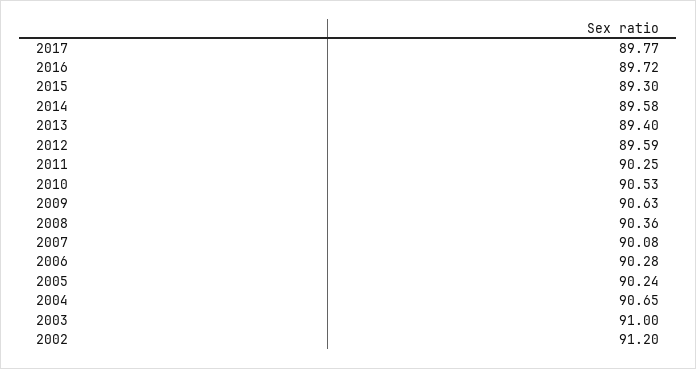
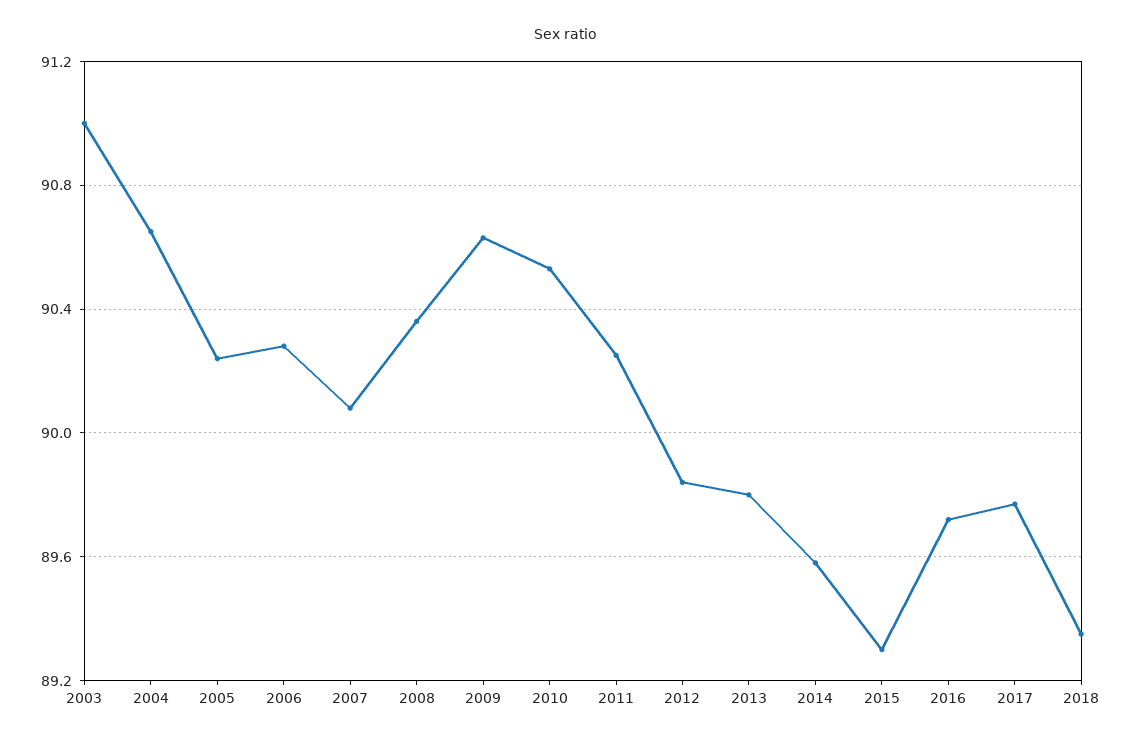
2013: 89.4 -> 89.8
2012: 89.59 -> 89.85
2002: 91.2 -> none
2018: none -> 89.35

